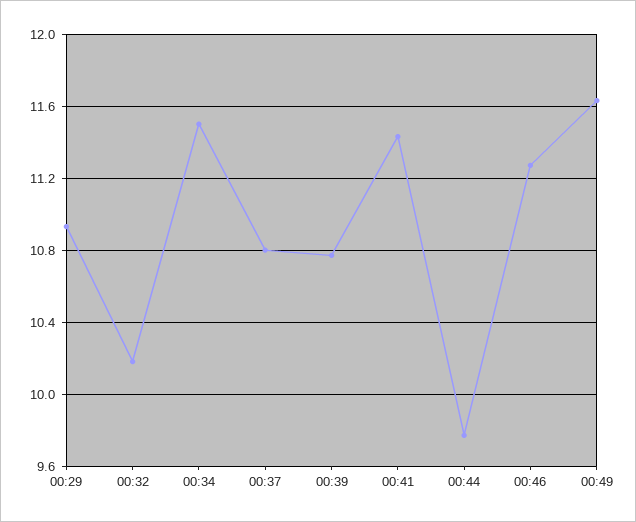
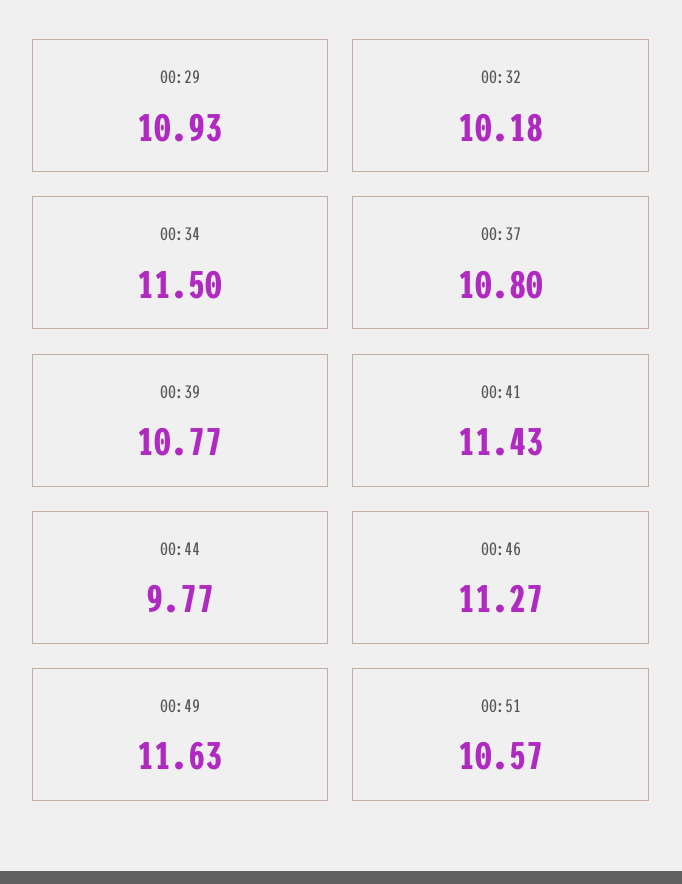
00:51: none -> 10.57

